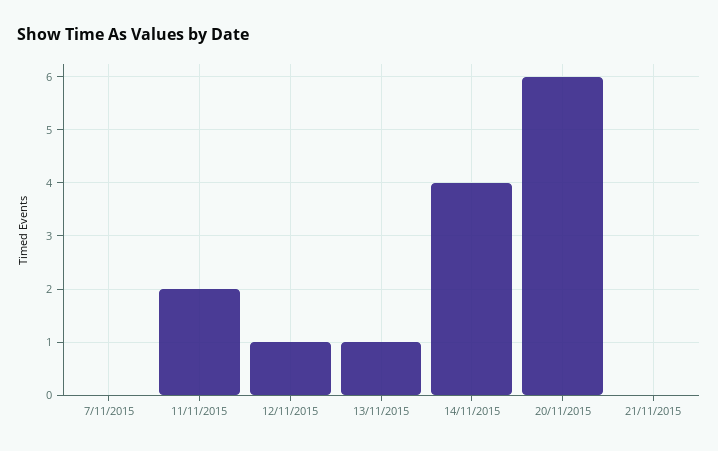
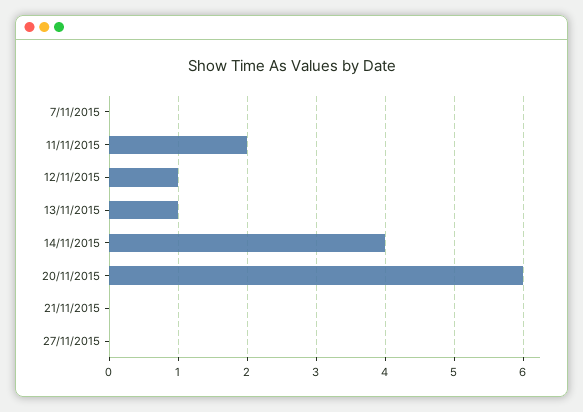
27/11/2015: none -> 0

